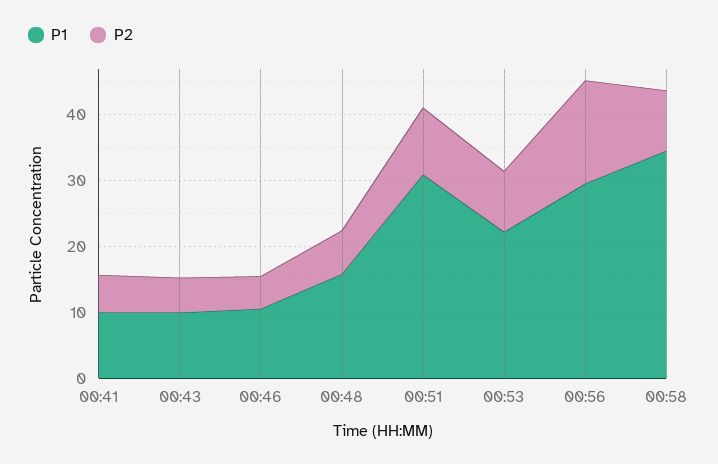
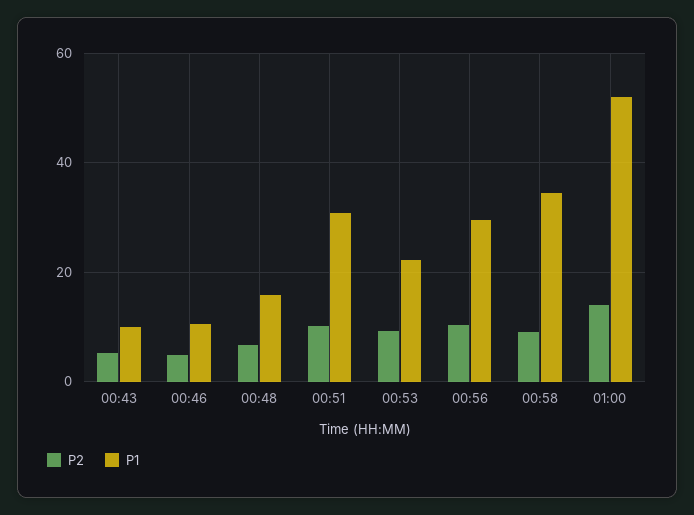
P1, 00:41: 10 -> none
P2, 00:41: 6 -> none
P2, 00:56: 16 -> 10
P2, 01:00: none -> 14
P1, 01:00: none -> 52

